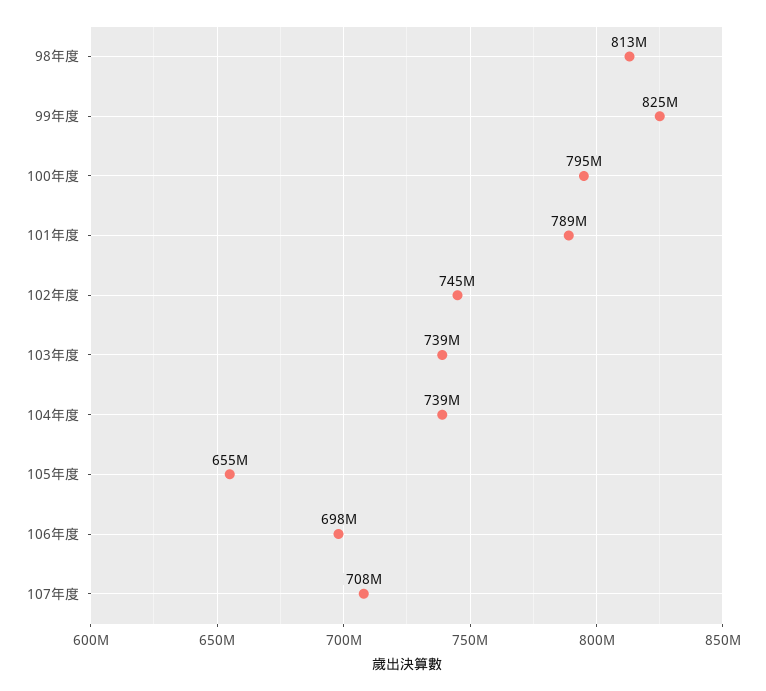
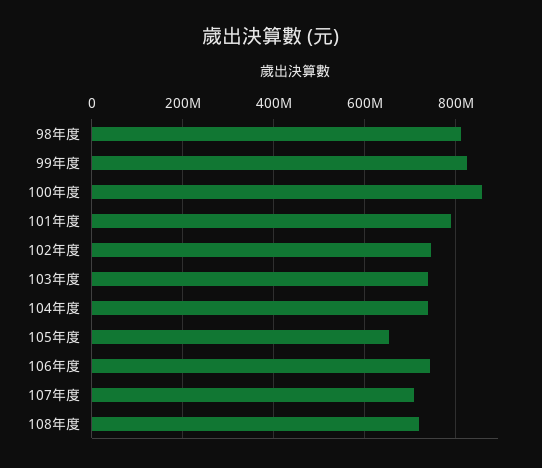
100年度: 795000000 -> 860000000
106年度: 698000000 -> 740000000
108年度: none -> 720000000

